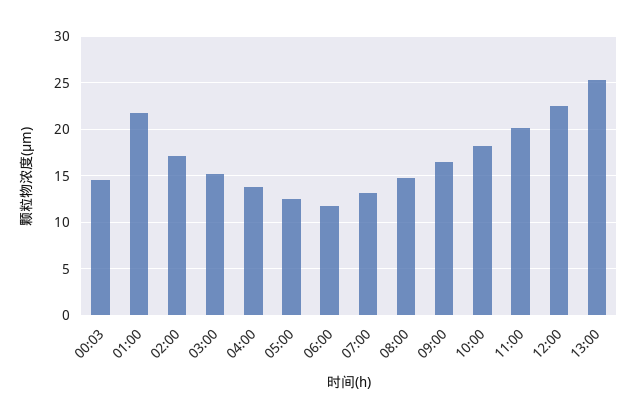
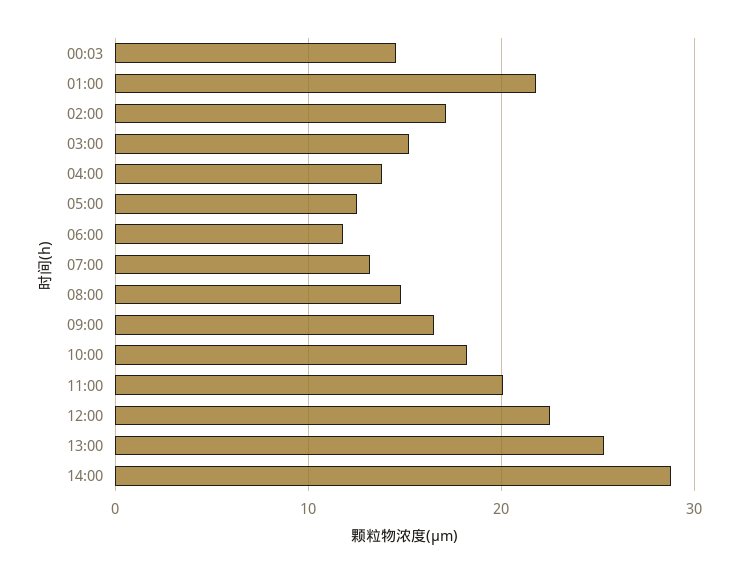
14:00: none -> 29

